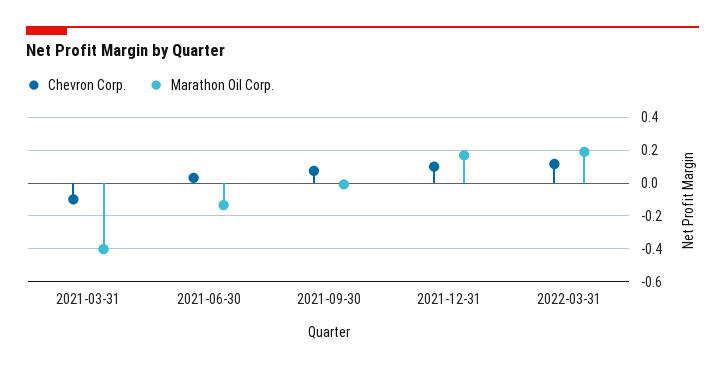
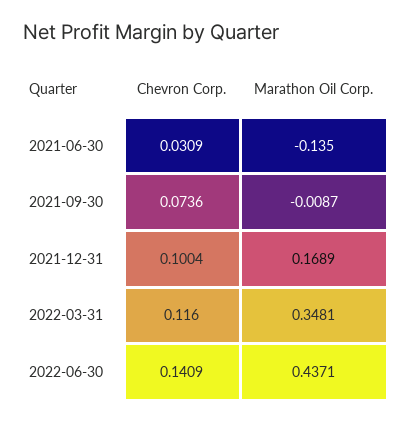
Chevron Corp., 2021-03-31: -0.1 -> none
Marathon Oil Corp., 2021-03-31: -0.4 -> none
Marathon Oil Corp., 2022-03-31: 0.2 -> 0.3481
Chevron Corp., 2022-06-30: none -> 0.1409
Marathon Oil Corp., 2022-06-30: none -> 0.4371

